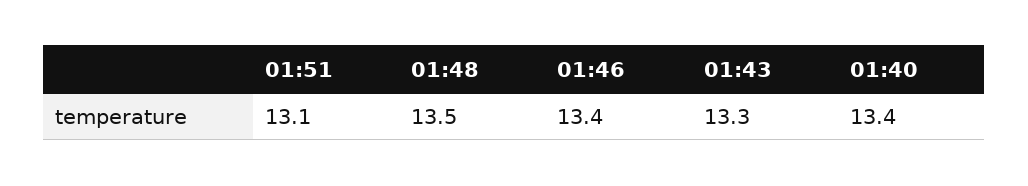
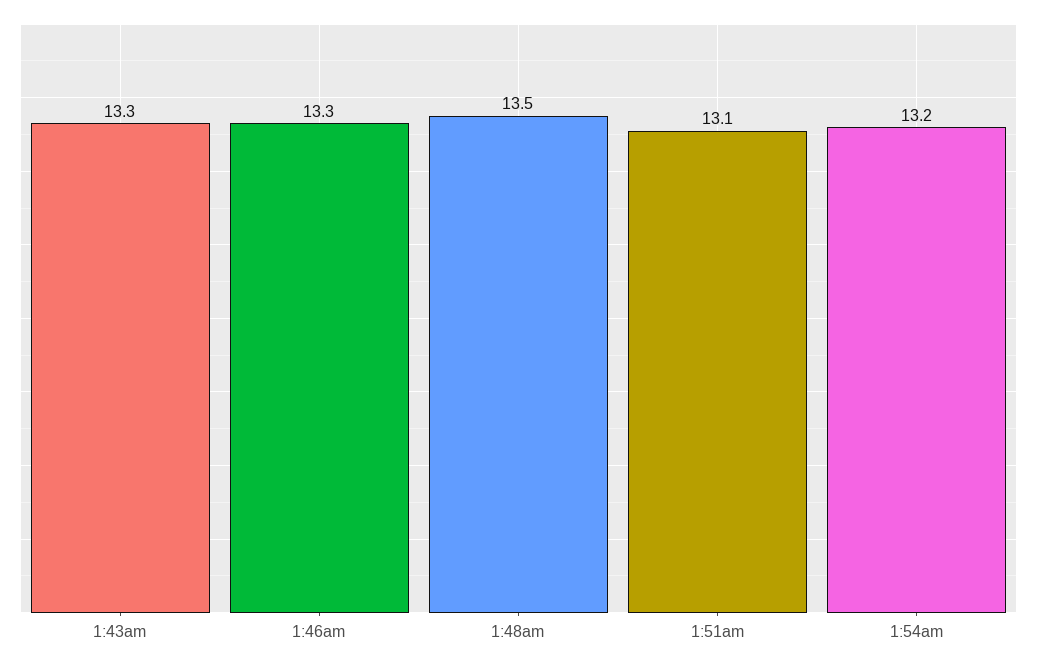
01:46: 13.4 -> 13.3
01:40: 13.4 -> none
1:54am: none -> 13.2

